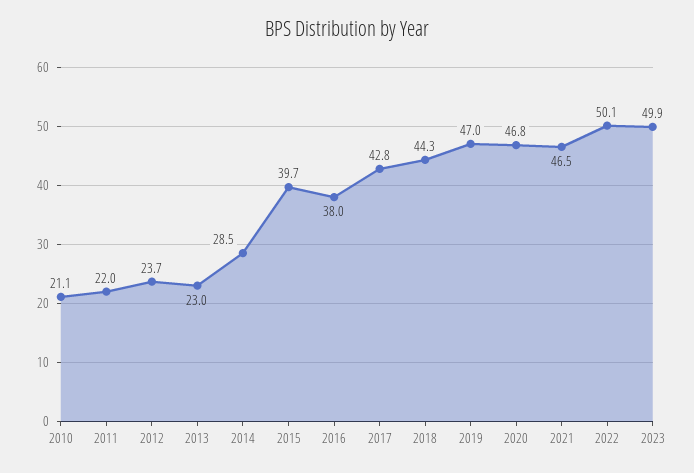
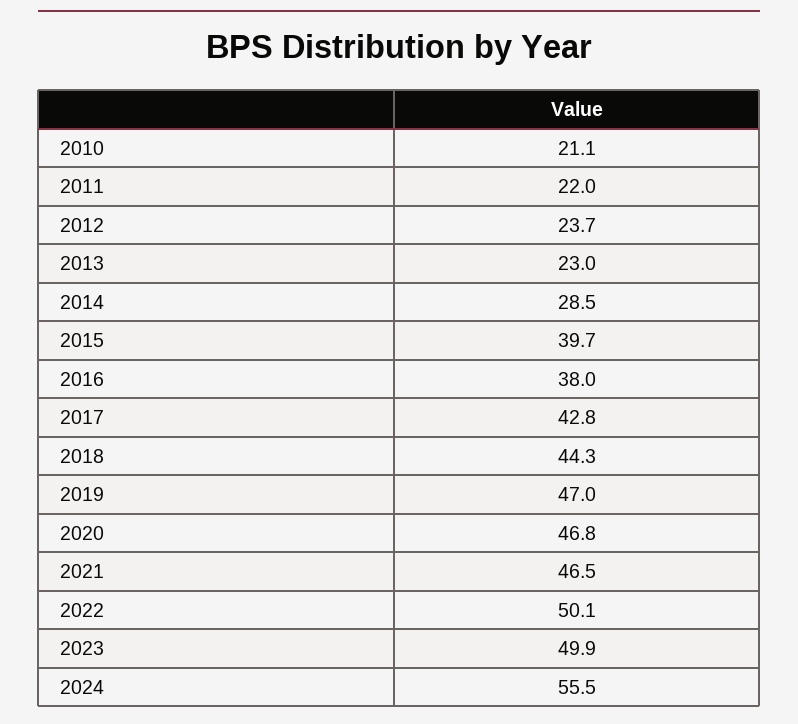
2024: none -> 55.5

